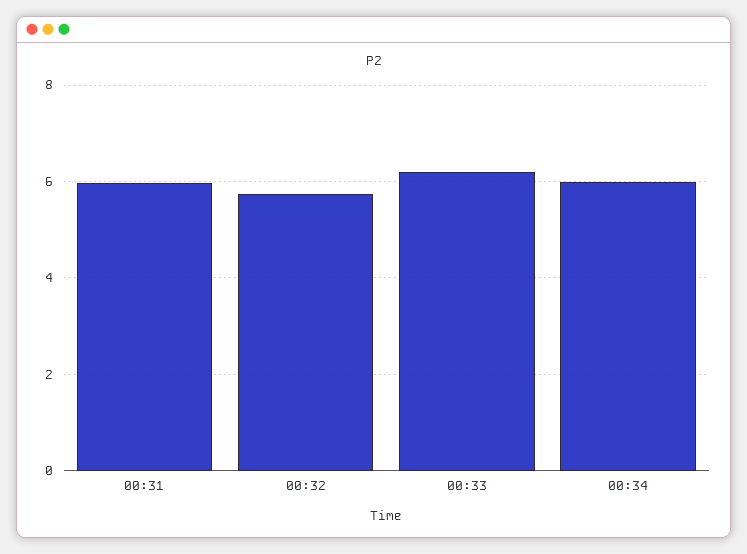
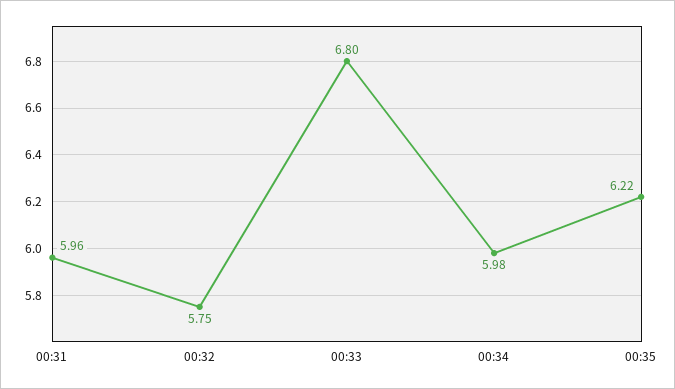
00:33: 6.2 -> 6.8
00:35: none -> 6.22

